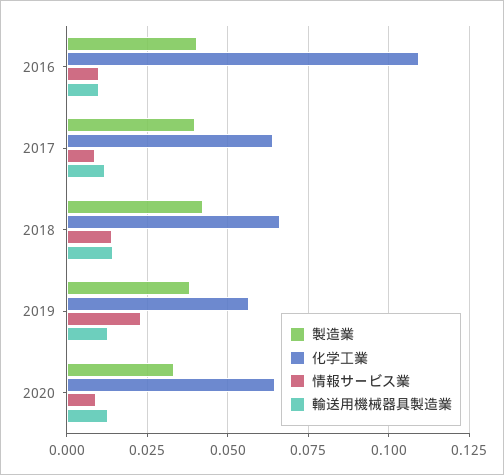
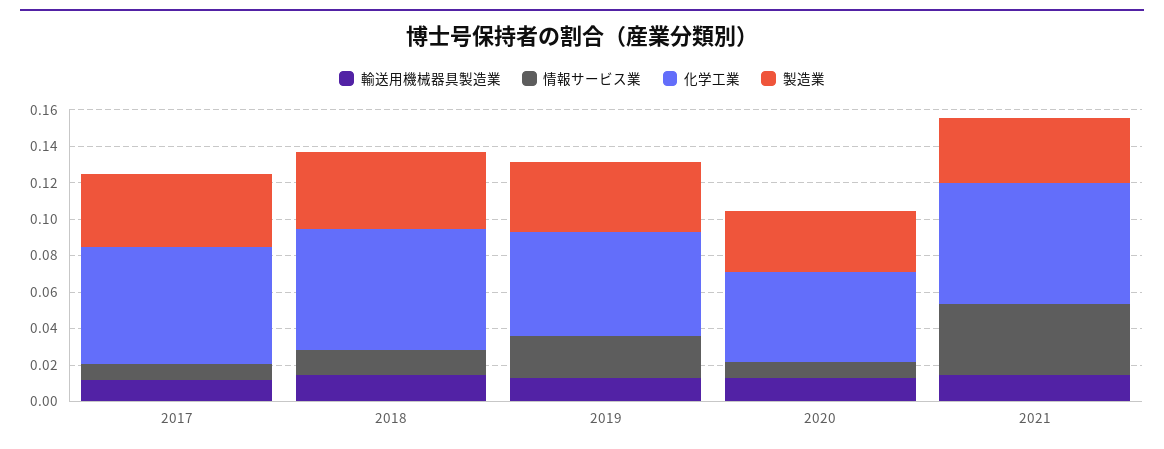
製造業, 2016: 0.04 -> none
化学工業, 2016: 0.11 -> none
情報サービス業, 2016: 0.01 -> none
輸送用機械器具製造業, 2016: 0.01 -> none
化学工業, 2020: 0.065 -> 0.05
輸送用機械器具製造業, 2021: none -> 0.015
情報サービス業, 2021: none -> 0.04
化学工業, 2021: none -> 0.065
製造業, 2021: none -> 0.035

